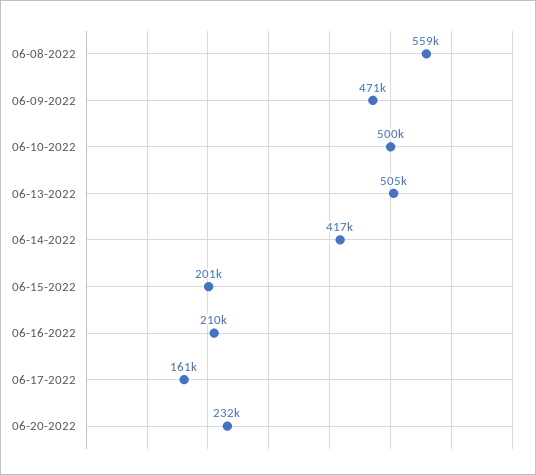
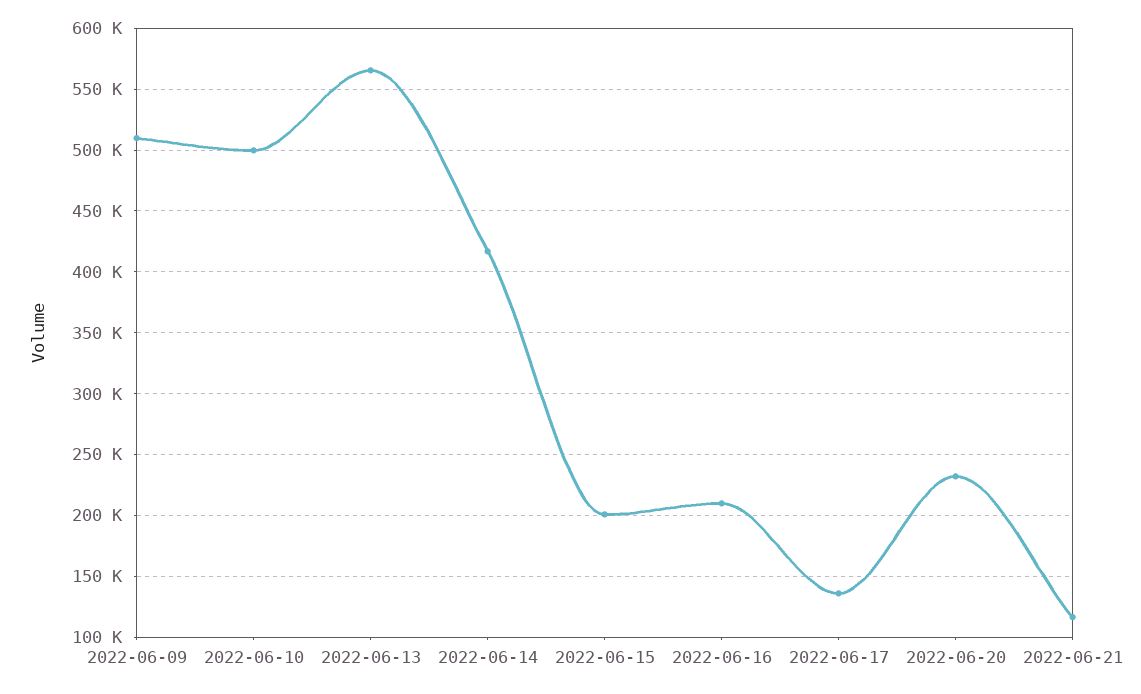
06-08-2022: 559000 -> none
06-09-2022: 471000 -> 510000
06-13-2022: 505000 -> 565000
06-17-2022: 161000 -> 135000
2022-06-21: none -> 115000

